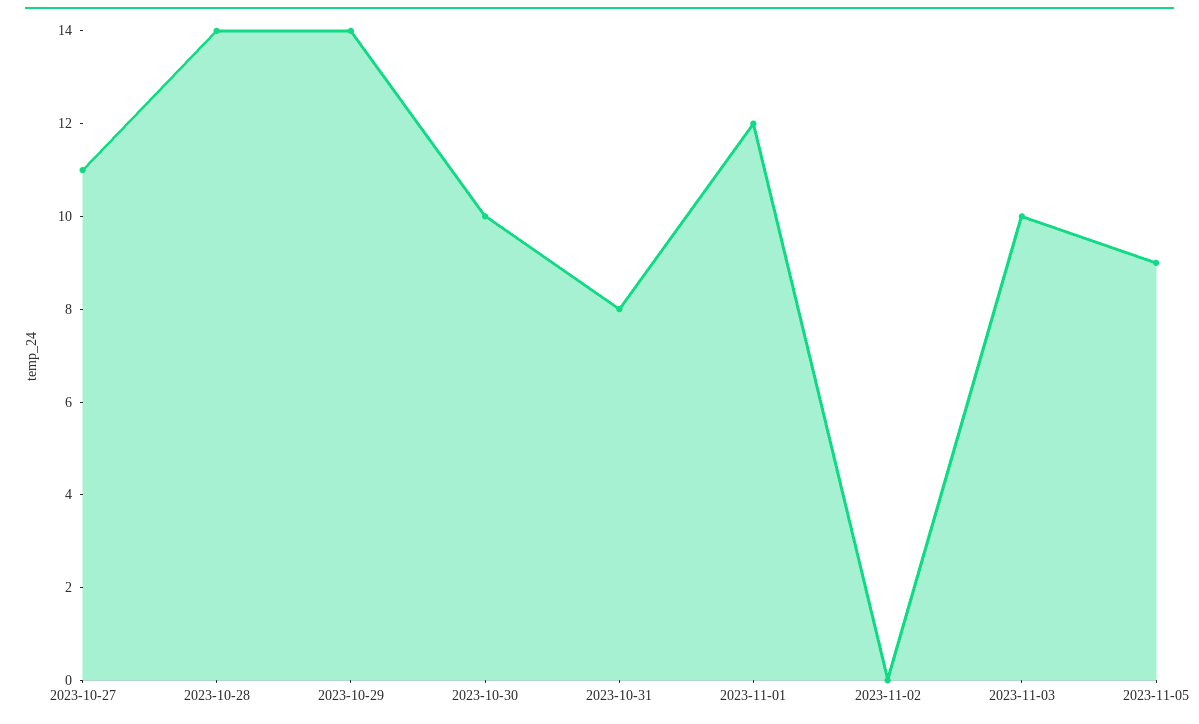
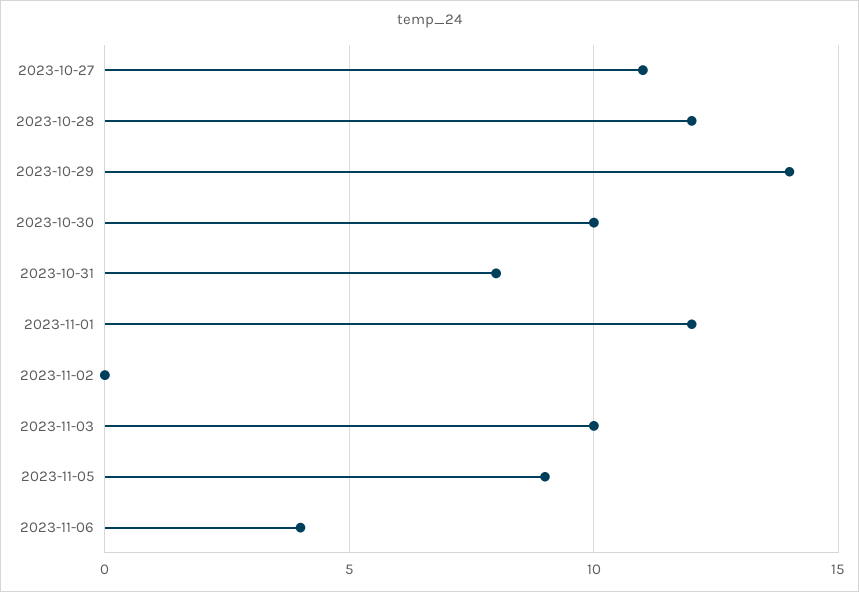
2023-10-28: 14 -> 12
2023-11-06: none -> 4

